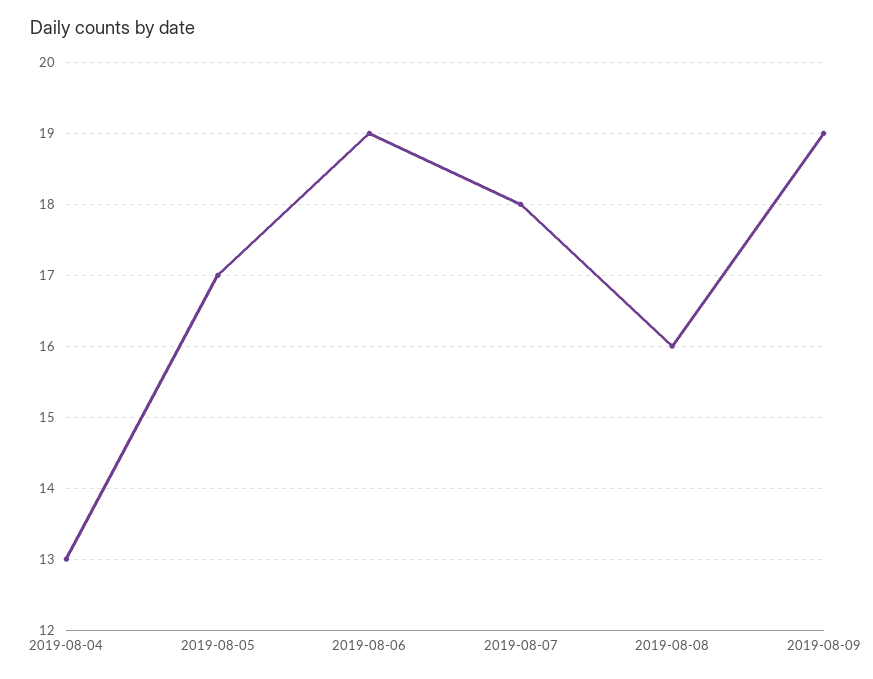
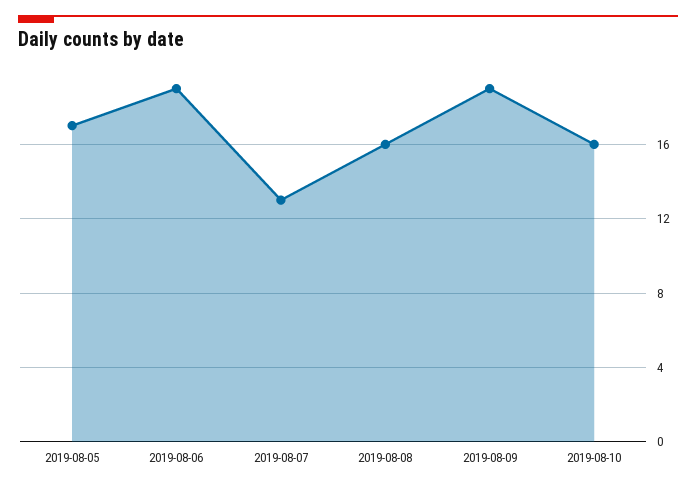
2019-08-04: 13 -> none
2019-08-07: 18 -> 13
2019-08-10: none -> 16

